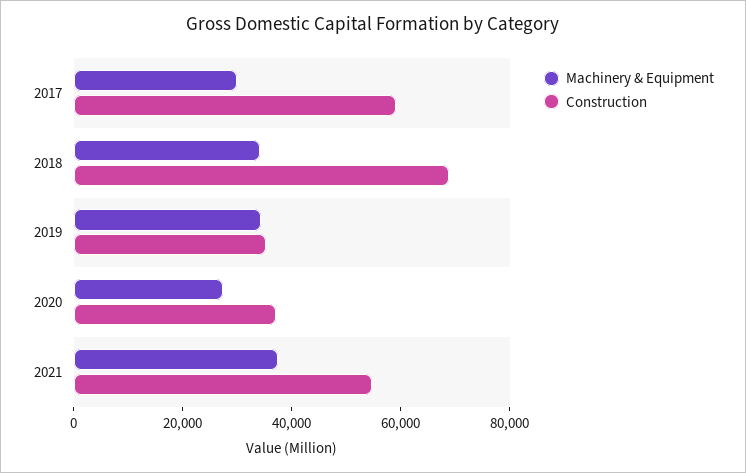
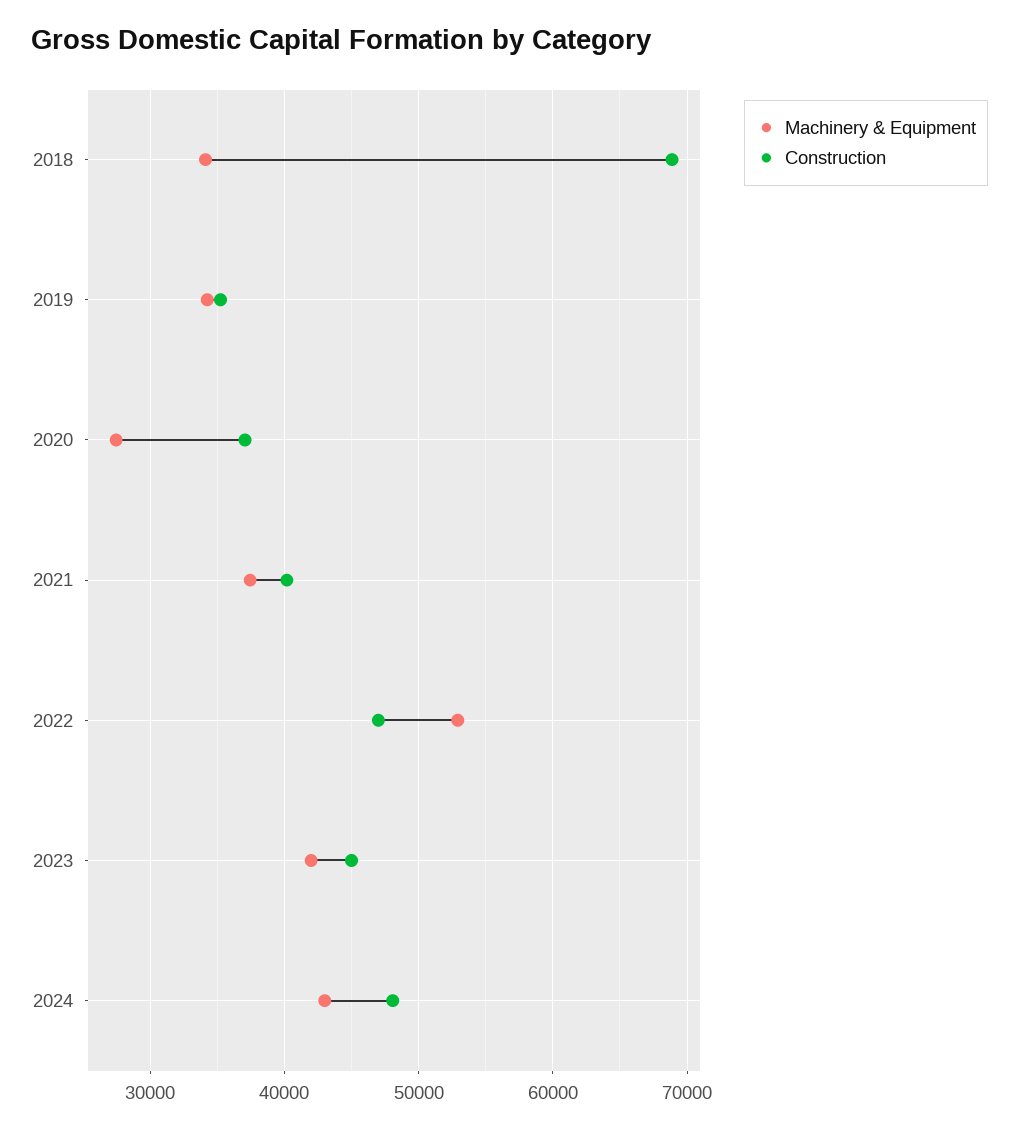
Machinery & Equipment, 2017: 30000 -> none
Construction, 2017: 60000 -> none
Construction, 2021: 55000 -> 40000
Machinery & Equipment, 2022: none -> 53000
Construction, 2022: none -> 47000
Machinery & Equipment, 2023: none -> 42000
Construction, 2023: none -> 45000
Machinery & Equipment, 2024: none -> 43000
Construction, 2024: none -> 48000

